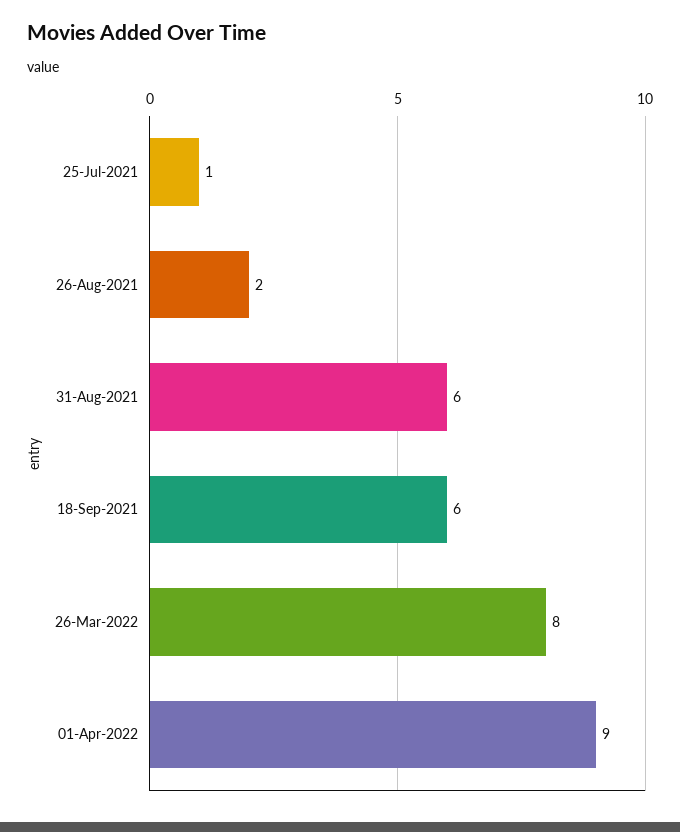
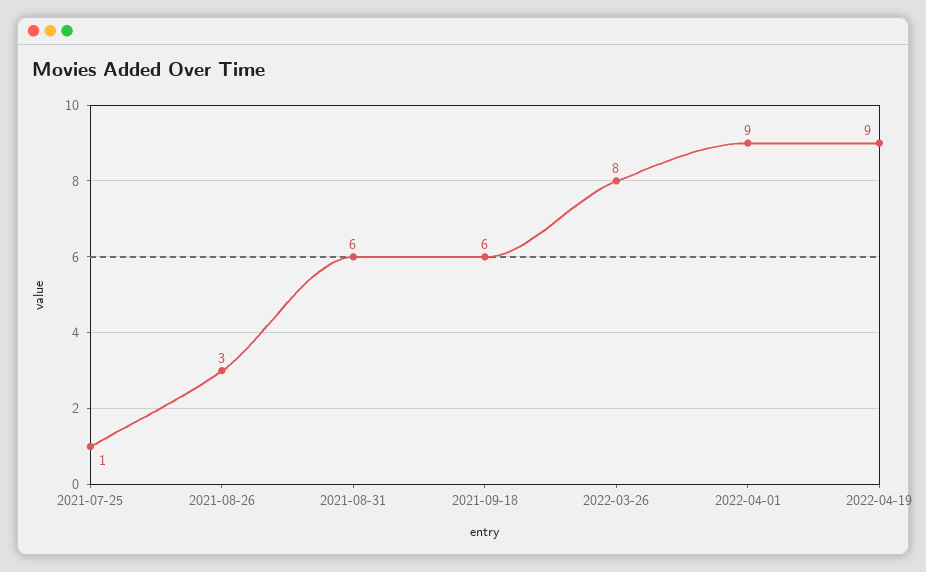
26-Aug-2021: 2 -> 3
2022-04-19: none -> 9

